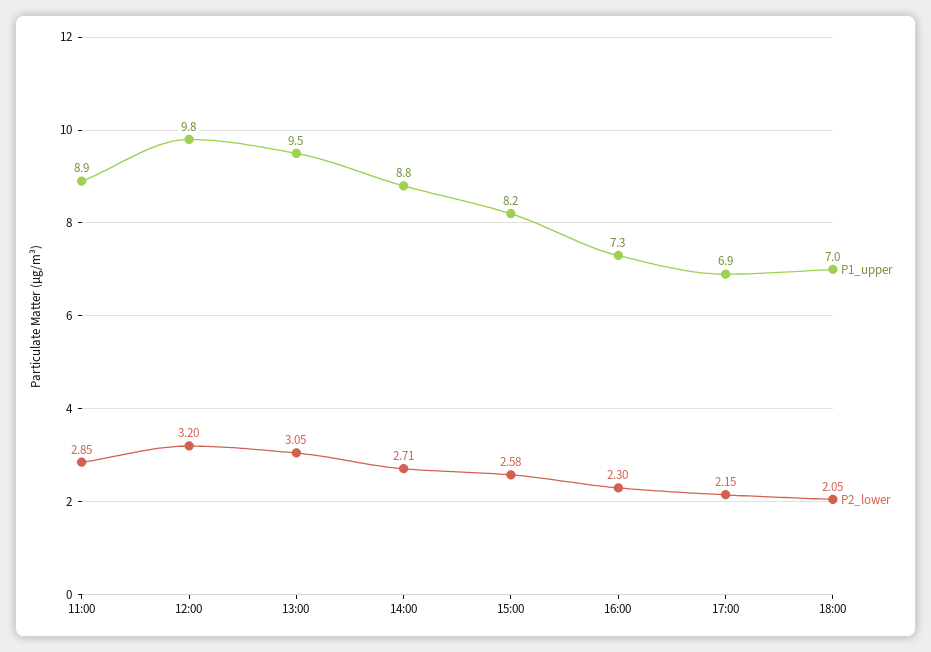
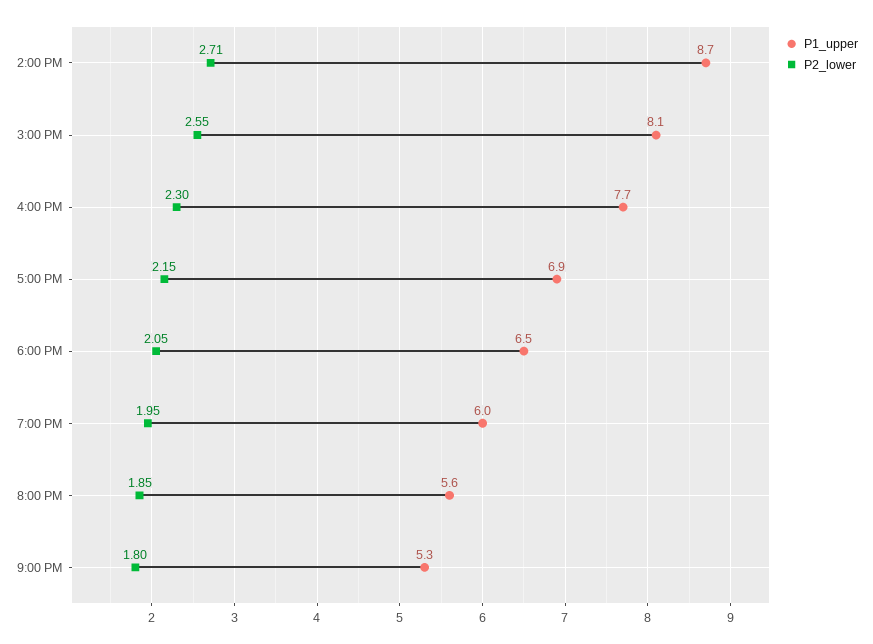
P1_upper, 11:00: 8.9 -> none
P2_lower, 11:00: 2.85 -> none
P1_upper, 12:00: 9.8 -> none
P2_lower, 12:00: 3.2 -> none
P1_upper, 13:00: 9.5 -> none
P2_lower, 13:00: 3.05 -> none
P1_upper, 14:00: 8.8 -> 8.7
P1_upper, 15:00: 8.2 -> 8.1
P2_lower, 15:00: 2.58 -> 2.55
P1_upper, 16:00: 7.3 -> 7.7
P1_upper, 18:00: 7 -> 6.5
P1_upper, 7:00 PM: none -> 6
P2_lower, 7:00 PM: none -> 1.95
P1_upper, 8:00 PM: none -> 5.6
P2_lower, 8:00 PM: none -> 1.85
P1_upper, 9:00 PM: none -> 5.3
P2_lower, 9:00 PM: none -> 1.8

